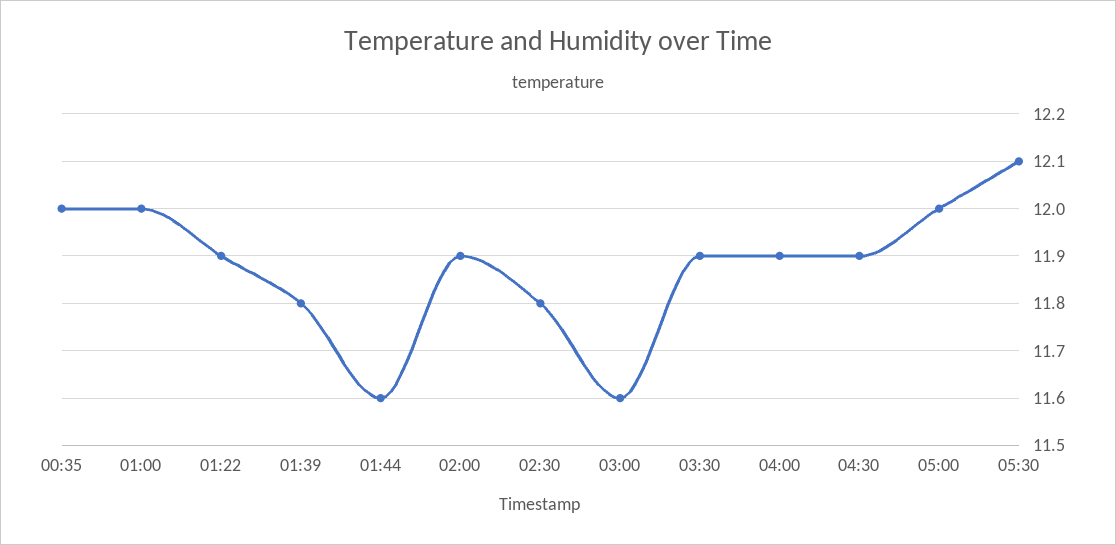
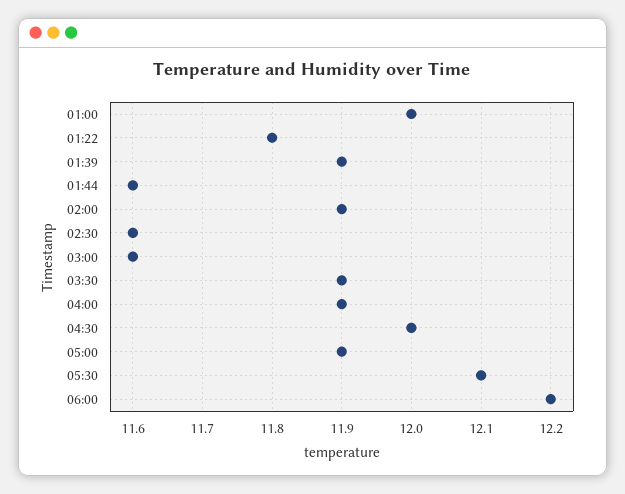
00:35: 12 -> none
01:22: 11.9 -> 11.8
01:39: 11.8 -> 11.9
02:30: 11.8 -> 11.6
04:30: 11.9 -> 12
05:00: 12 -> 11.9
06:00: none -> 12.2

